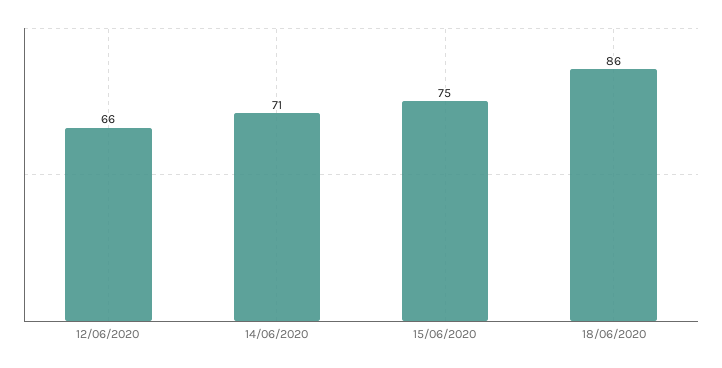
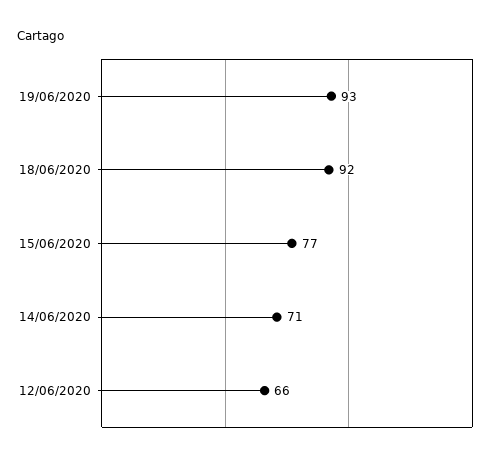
15/06/2020: 75 -> 77
18/06/2020: 86 -> 92
19/06/2020: none -> 93

